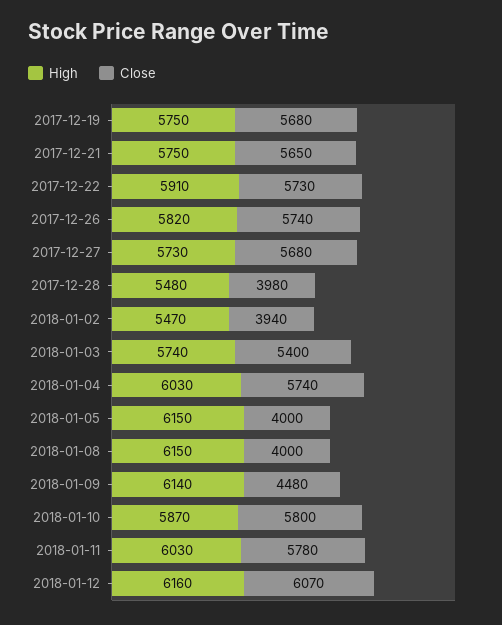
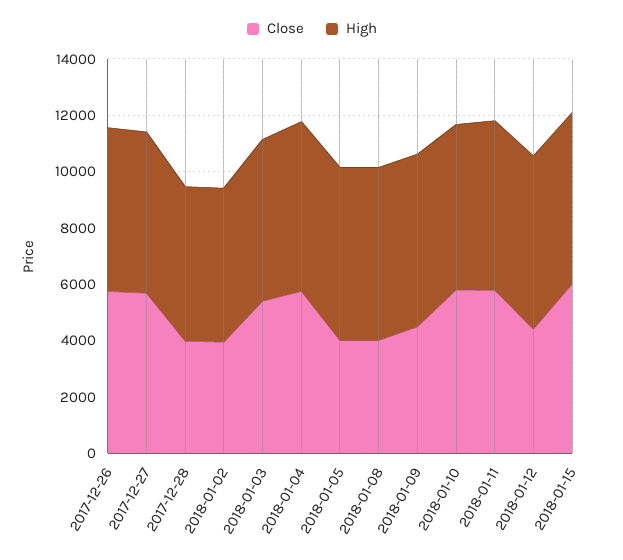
High, 2017-12-19: 5750 -> none
Close, 2017-12-19: 5680 -> none
High, 2017-12-21: 5750 -> none
Close, 2017-12-21: 5650 -> none
High, 2017-12-22: 5910 -> none
Close, 2017-12-22: 5730 -> none
Close, 2018-01-12: 6070 -> 4500
Close, 2018-01-15: none -> 6000
High, 2018-01-15: none -> 6000

